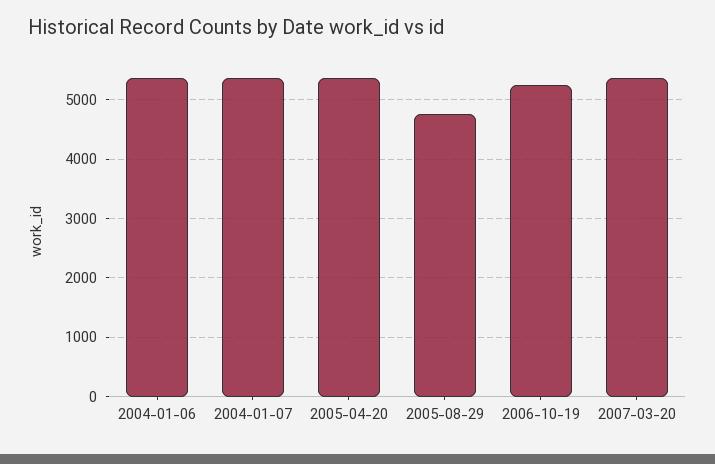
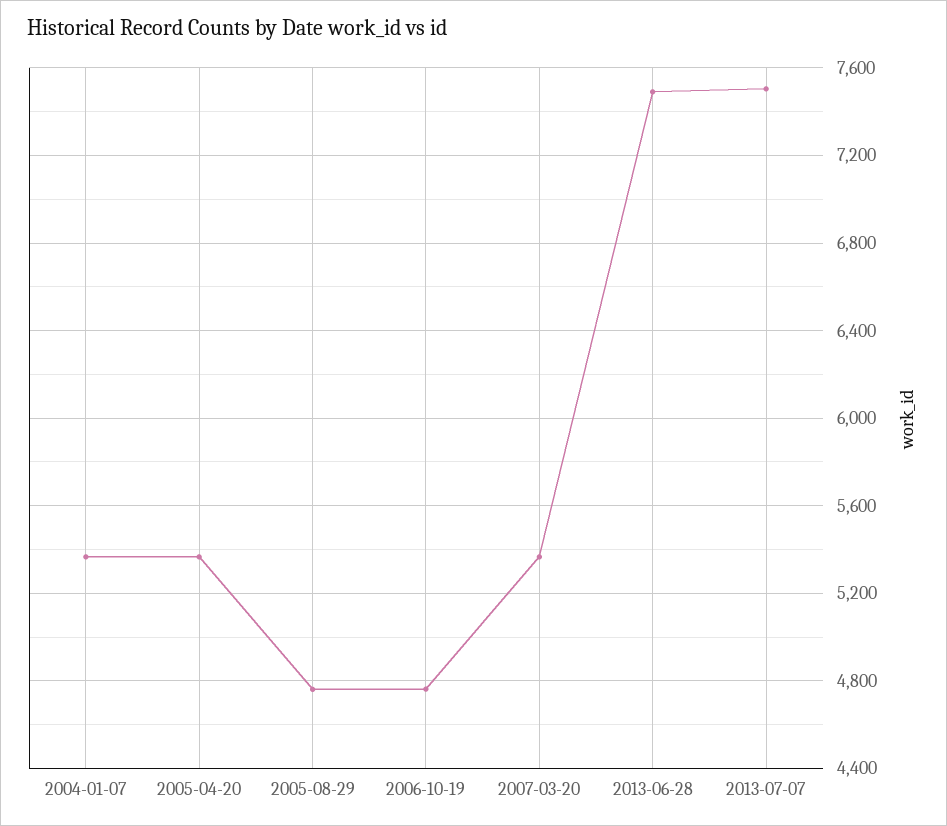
2004-01-06: 5400 -> none
2006-10-19: 5200 -> 4750
2013-06-28: none -> 7500
2013-07-07: none -> 7500

